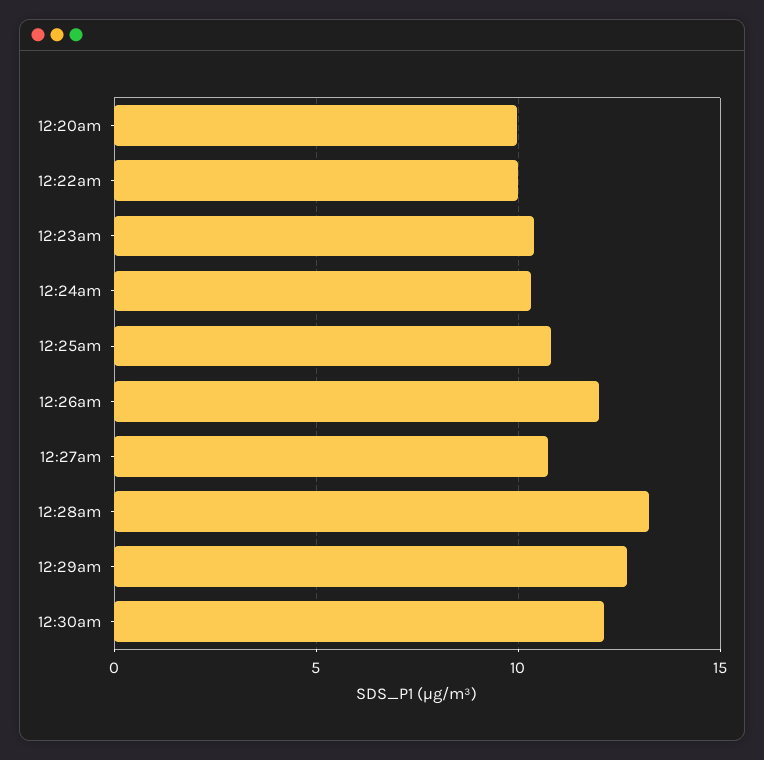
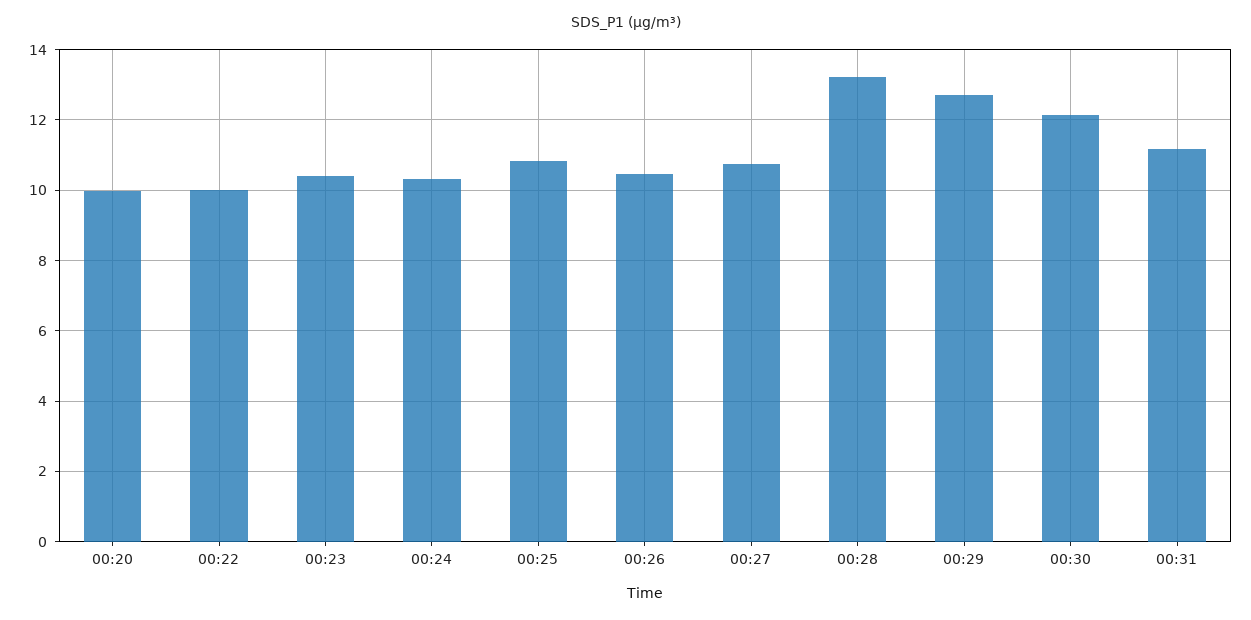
12:26am: 12 -> 10.4
00:31: none -> 11.2

